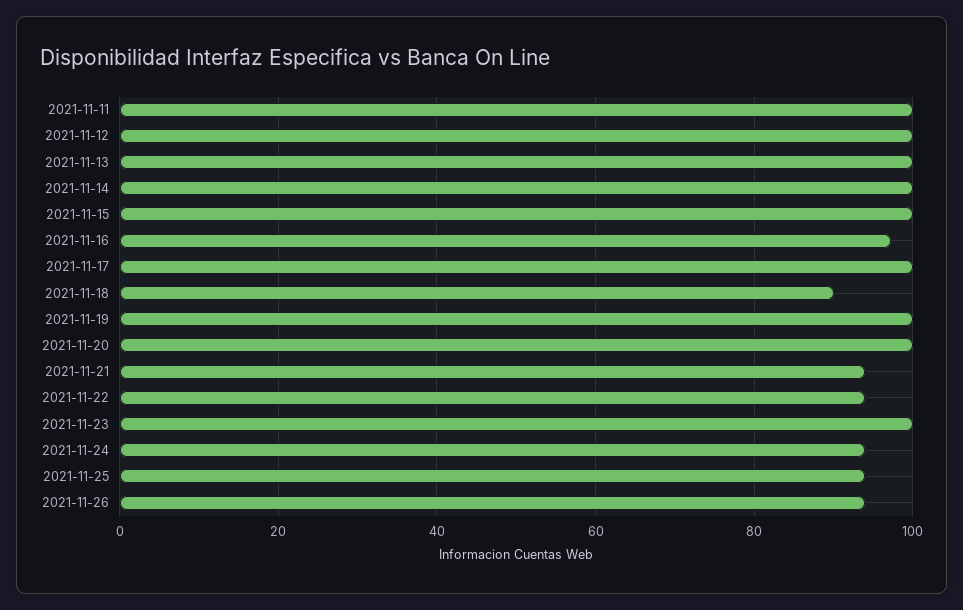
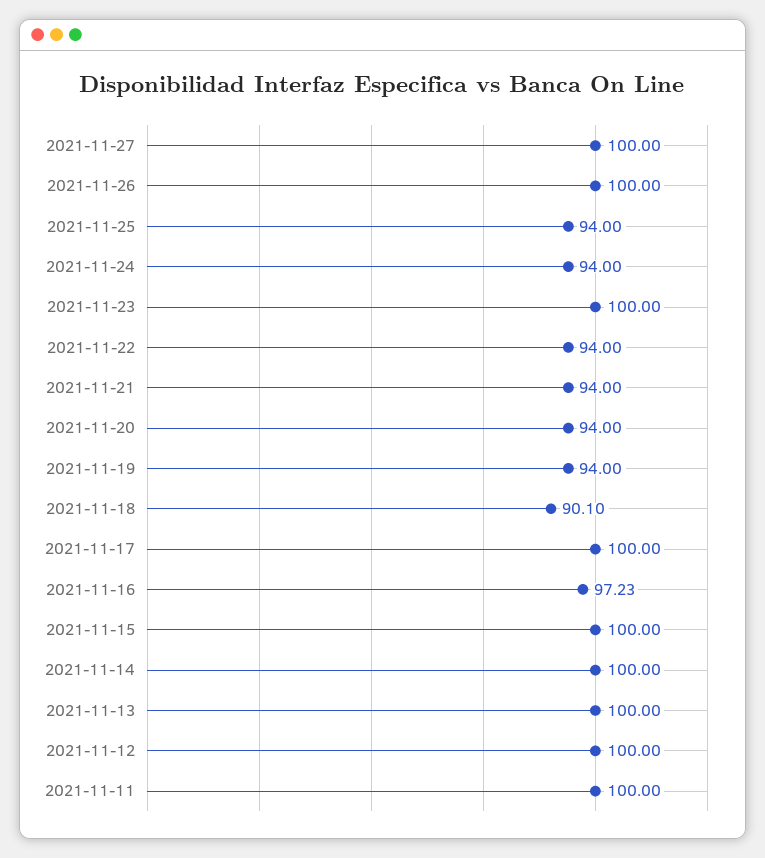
2021-11-19: 100 -> 94
2021-11-20: 100 -> 94
2021-11-26: 94 -> 100
2021-11-27: none -> 100

